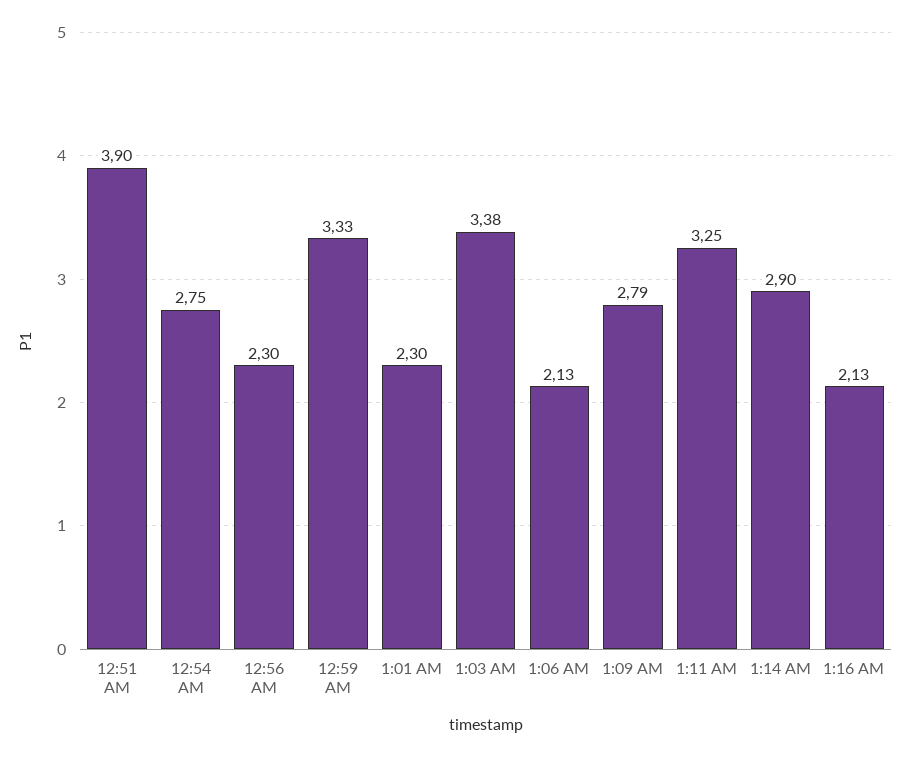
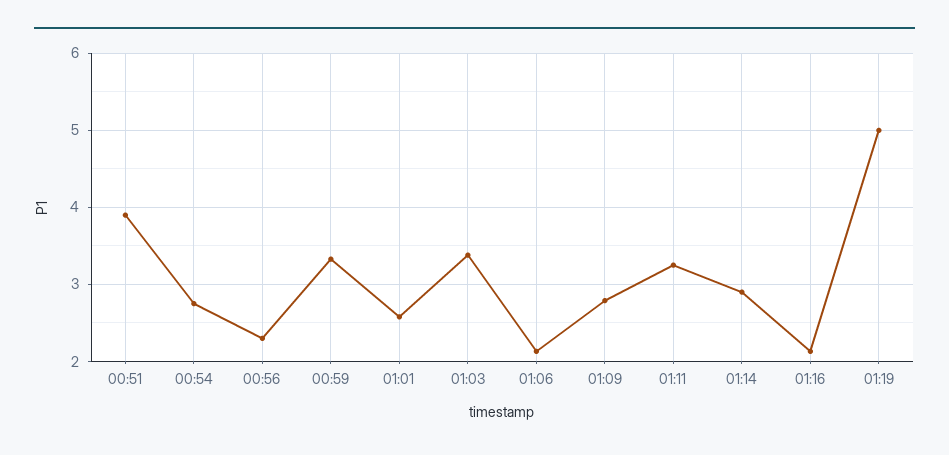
1:01 AM: 2.3 -> 2.6
01:19: none -> 5

